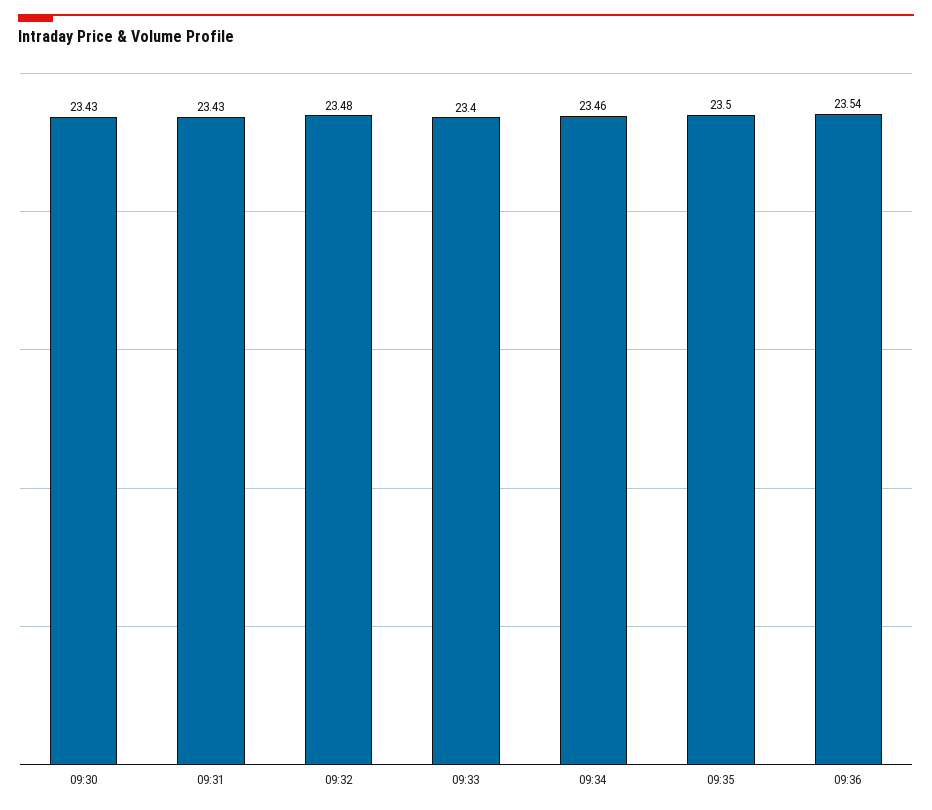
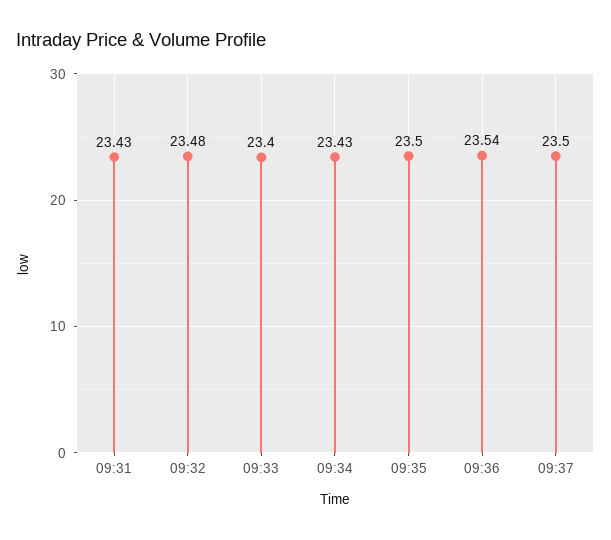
09:30: 23.43 -> none
09:34: 23.46 -> 23.43
09:37: none -> 23.5

